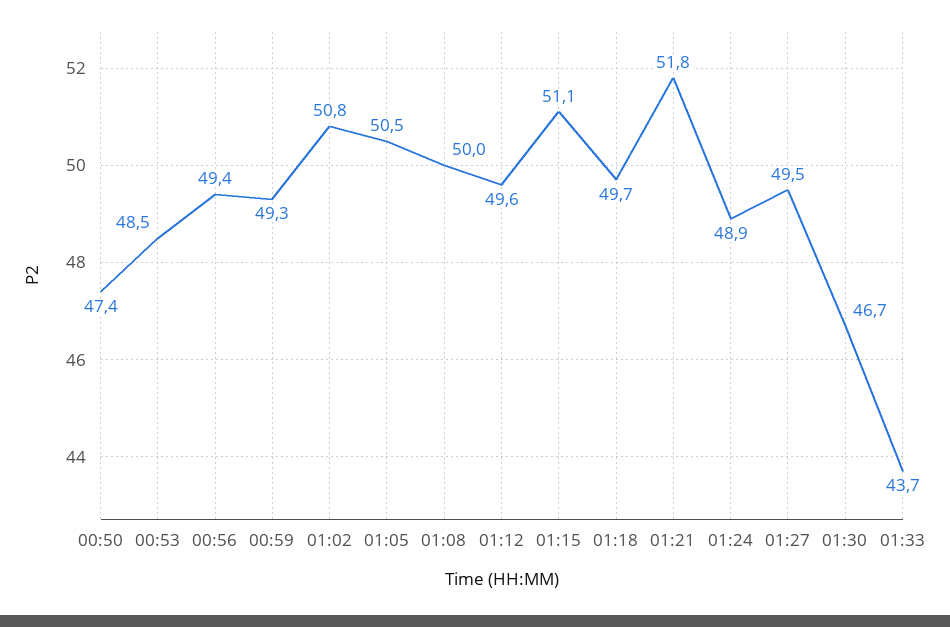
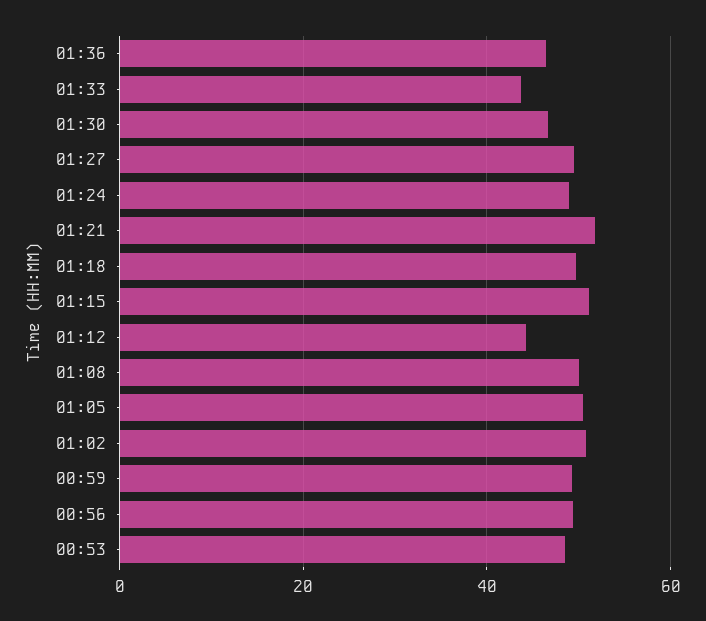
00:50: 47.4 -> none
01:12: 49.6 -> 44
01:36: none -> 46

